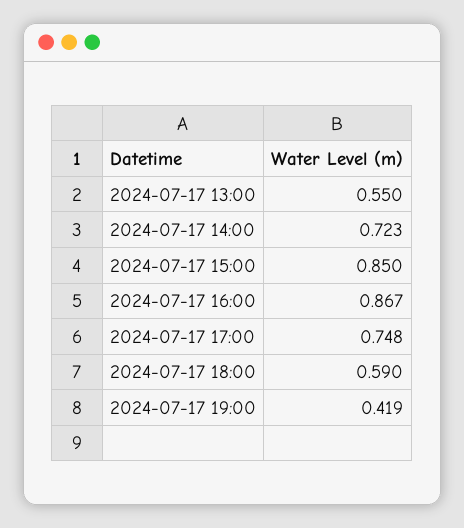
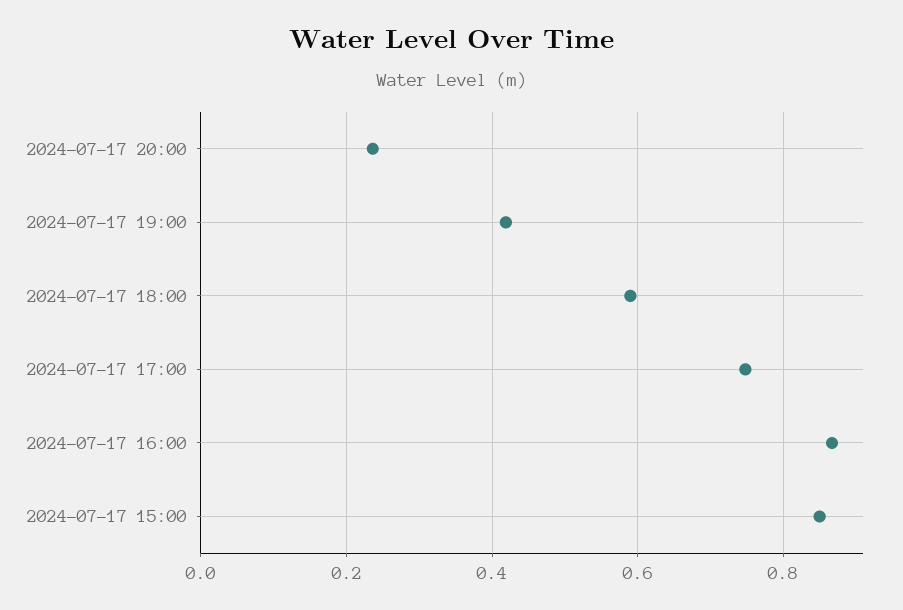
2024-07-17 13:00: 0.55 -> none
2024-07-17 14:00: 0.723 -> none
2024-07-17 20:00: none -> 0.24

